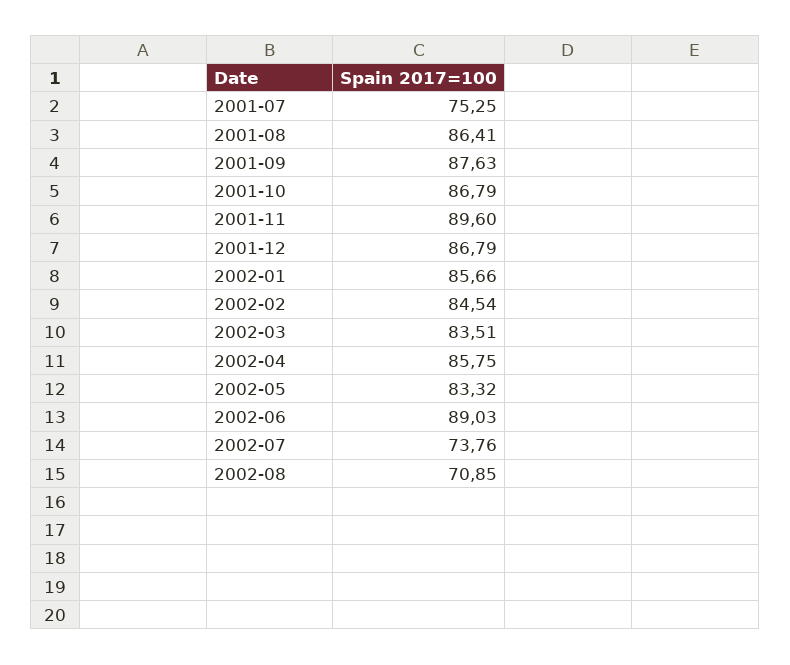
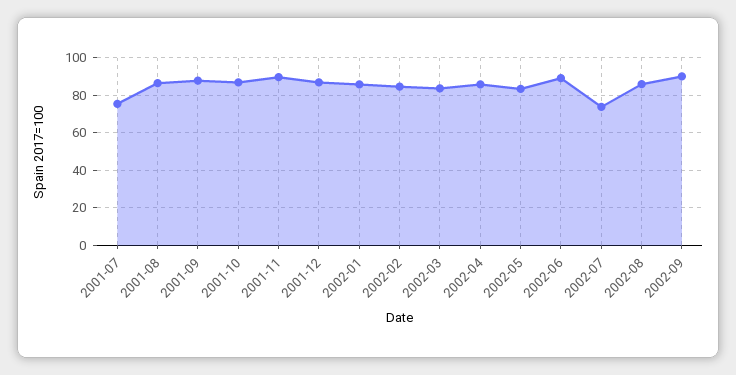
2002-08: 70.85 -> 85
2002-09: none -> 90

